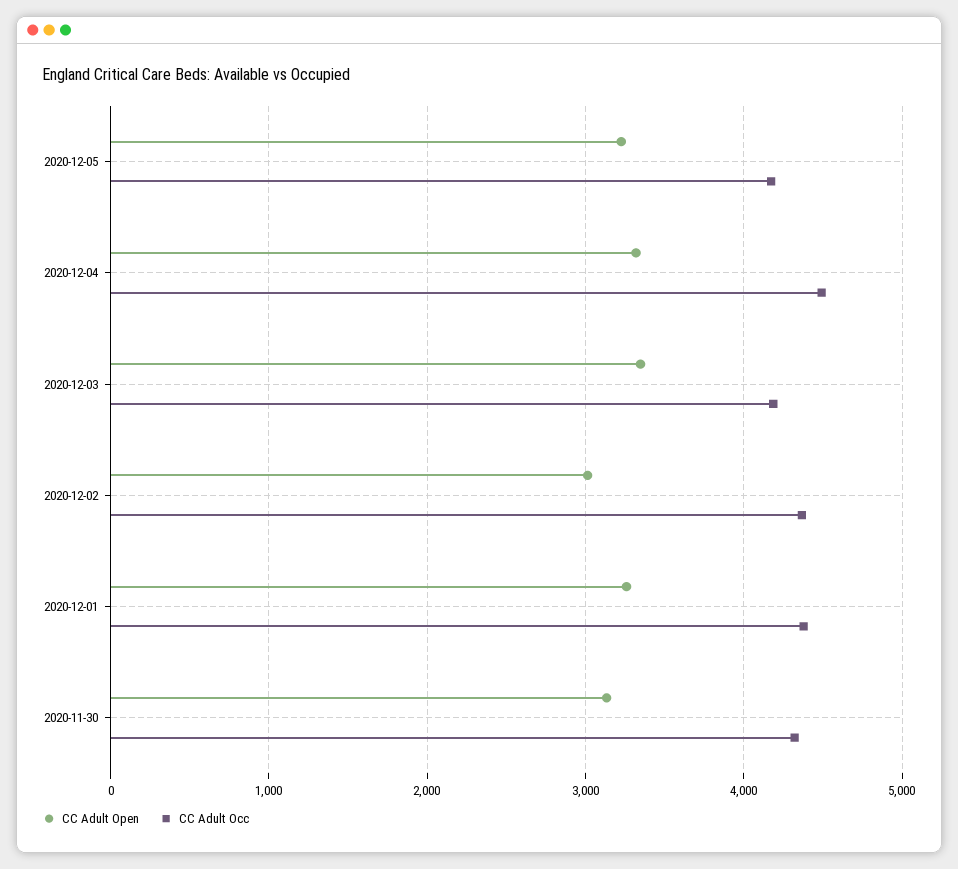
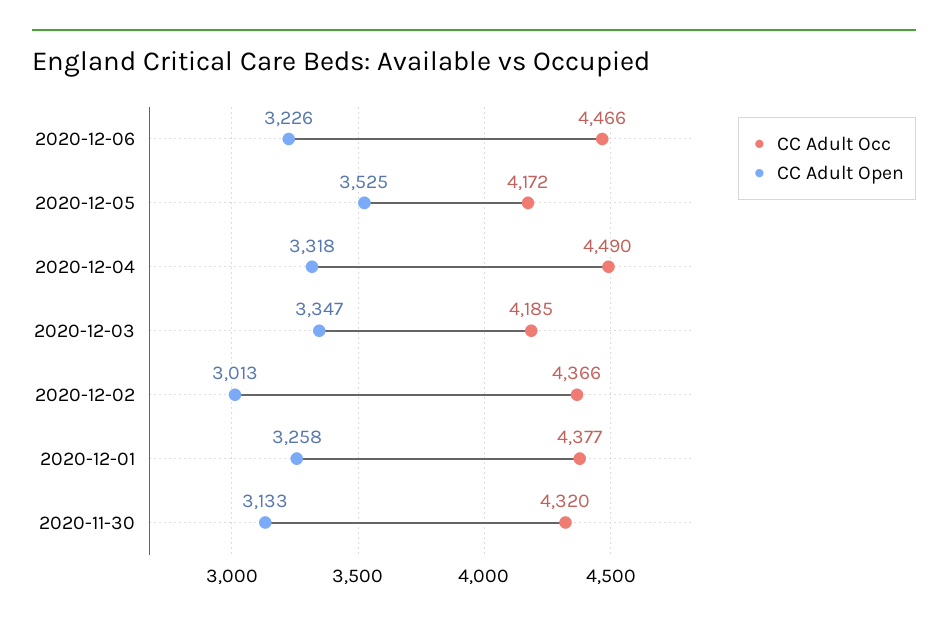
CC Adult Open, 2020-12-05: 3200 -> 3525
CC Adult Occ, 2020-12-06: none -> 4466
CC Adult Open, 2020-12-06: none -> 3226

